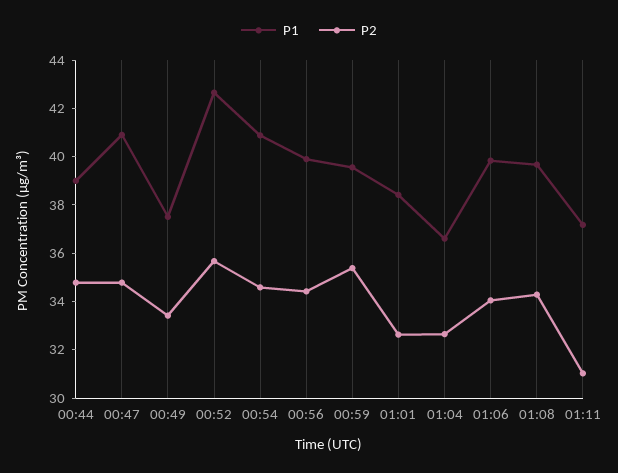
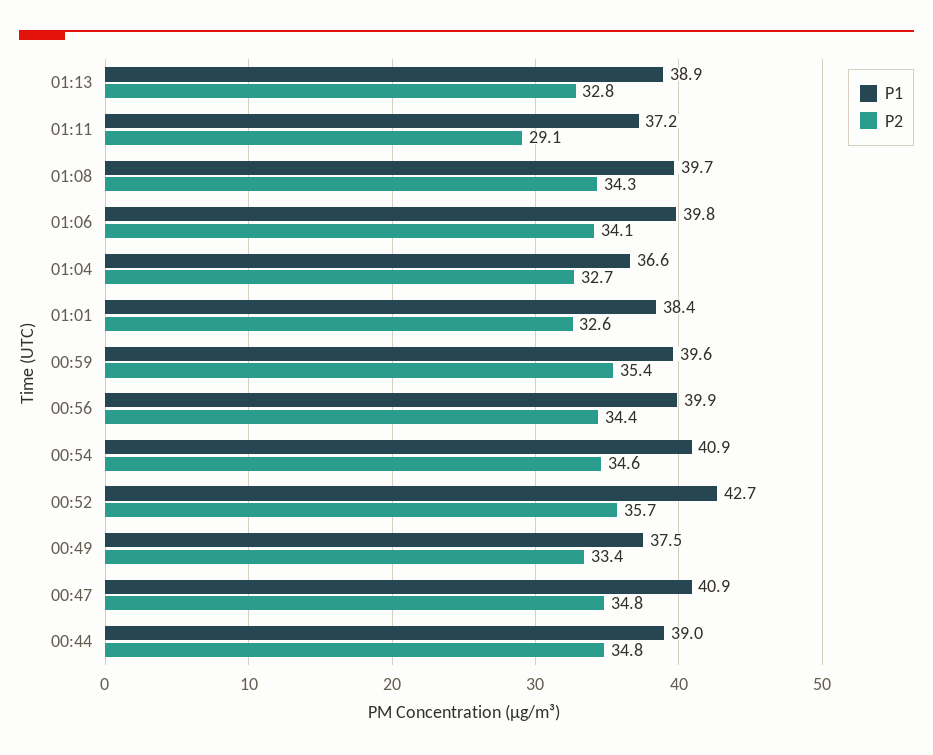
P2, 01:11: 31 -> 29.1
P1, 01:13: none -> 38.9
P2, 01:13: none -> 32.8

